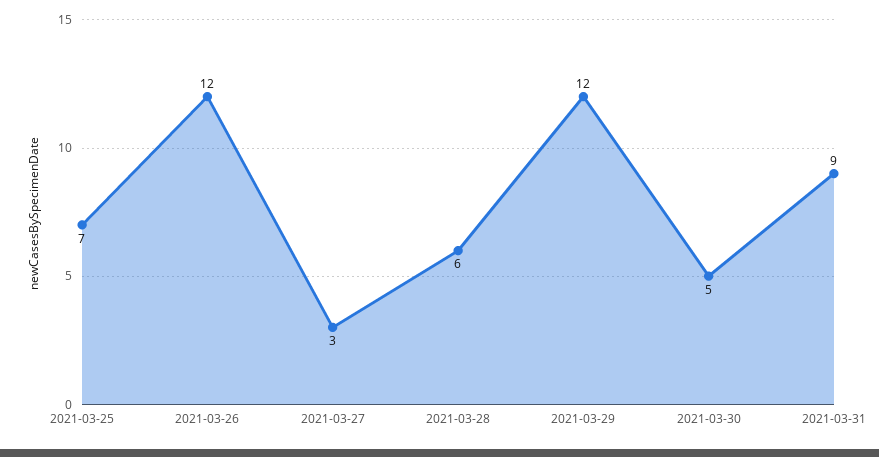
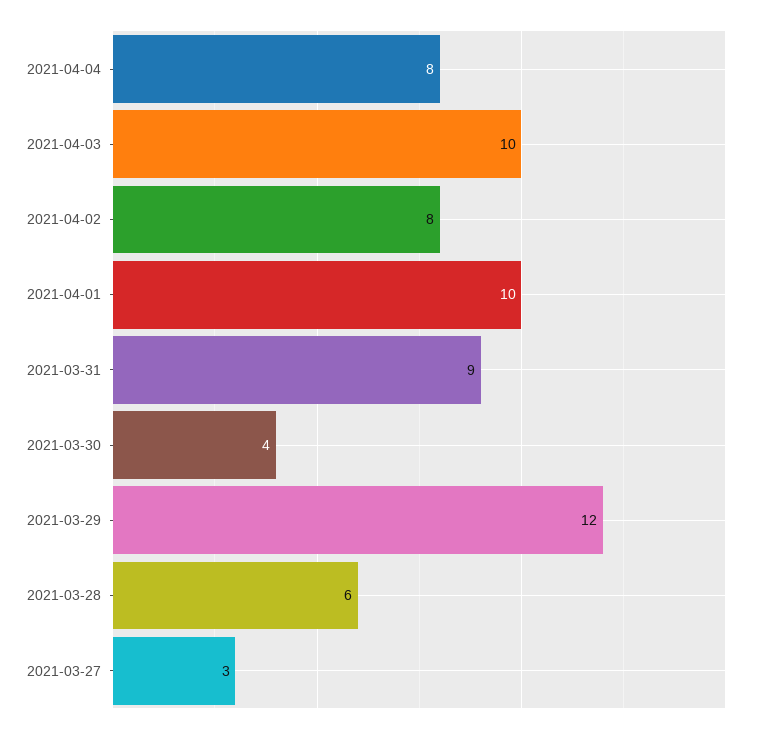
2021-03-25: 7 -> none
2021-03-26: 12 -> none
2021-03-30: 5 -> 4
2021-04-04: none -> 8
2021-04-03: none -> 10
2021-04-02: none -> 8
2021-04-01: none -> 10

